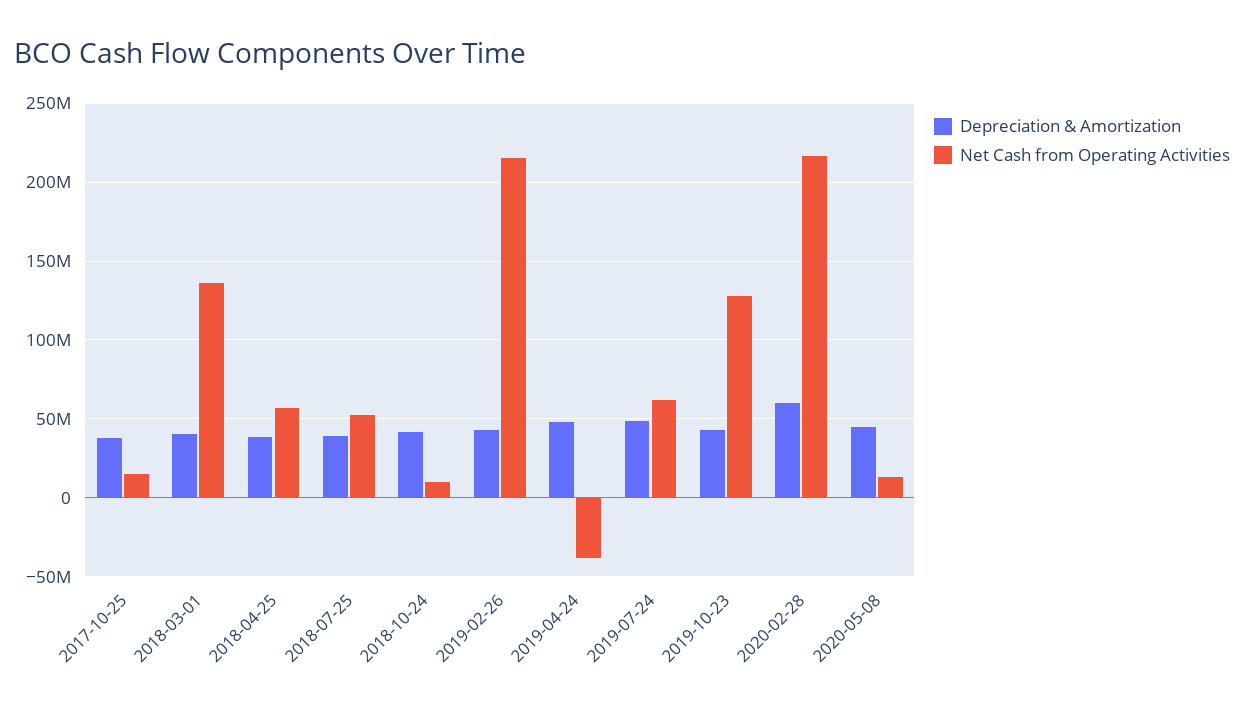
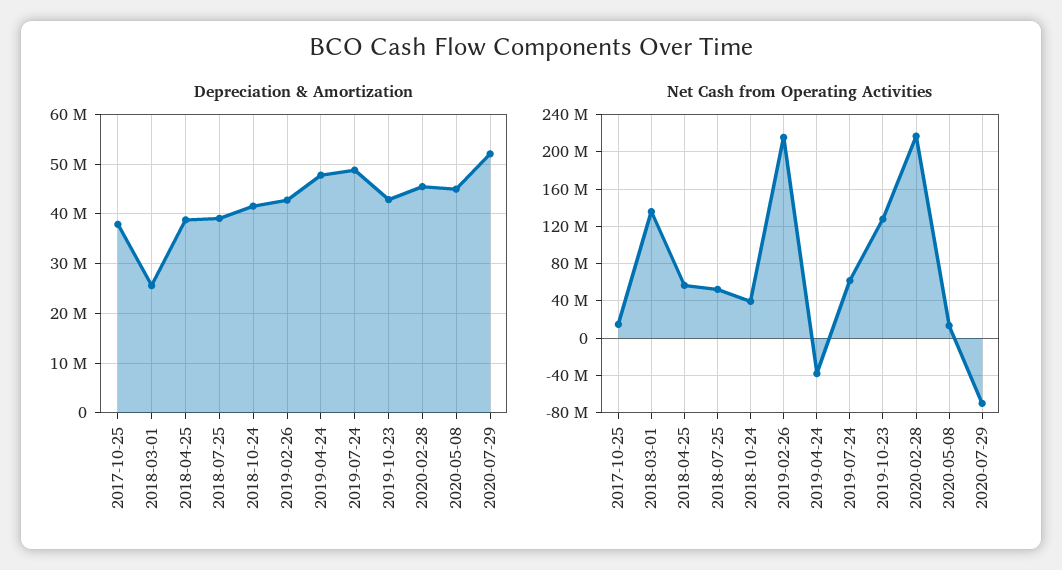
Depreciation & Amortization, 2018-03-01: 40000000 -> 26000000
Net Cash from Operating Activities, 2018-10-24: 10000000 -> 40000000
Depreciation & Amortization, 2020-02-28: 60000000 -> 46000000
Depreciation & Amortization, 2020-07-29: none -> 52000000
Net Cash from Operating Activities, 2020-07-29: none -> -70000000

